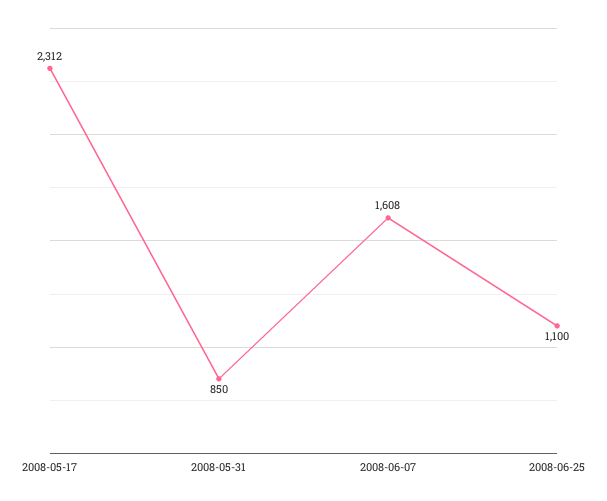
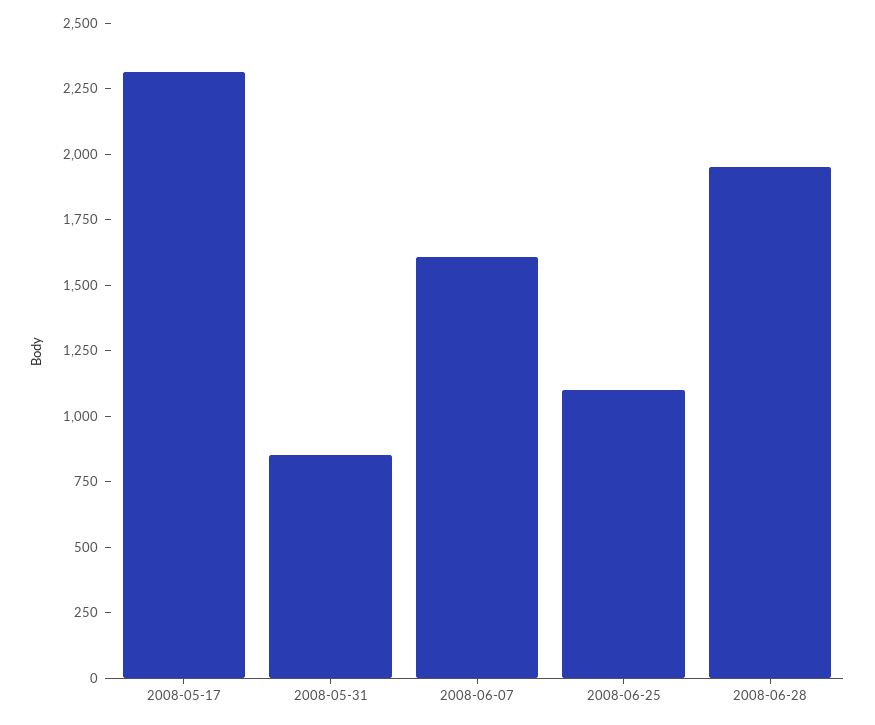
2008-06-28: none -> 1950

